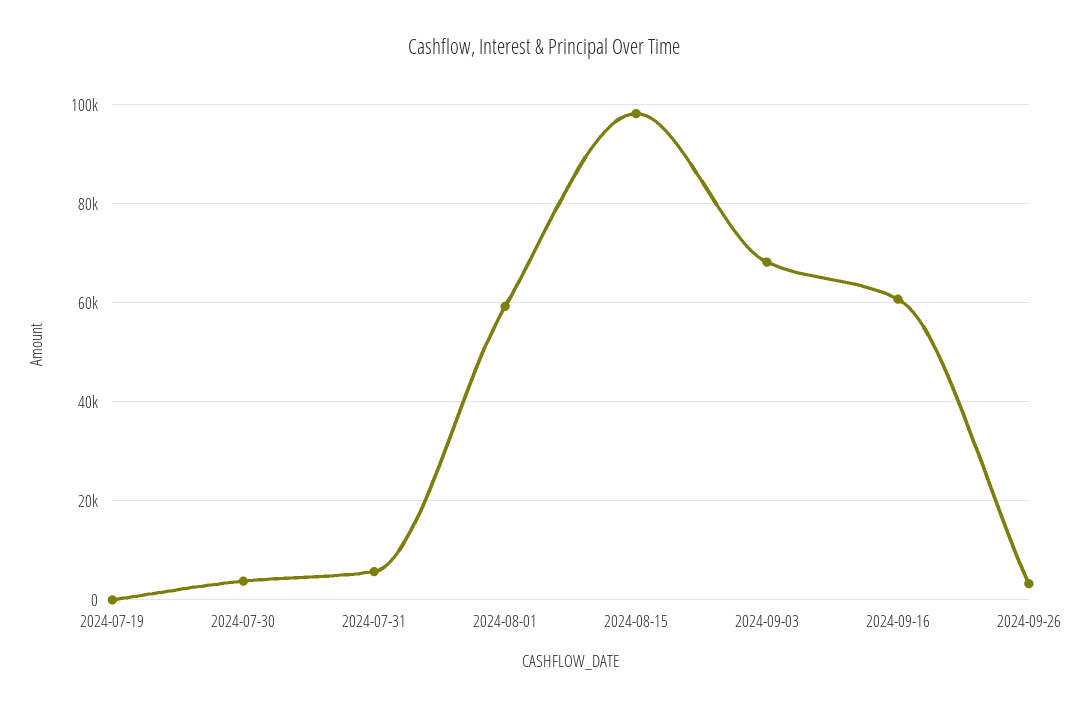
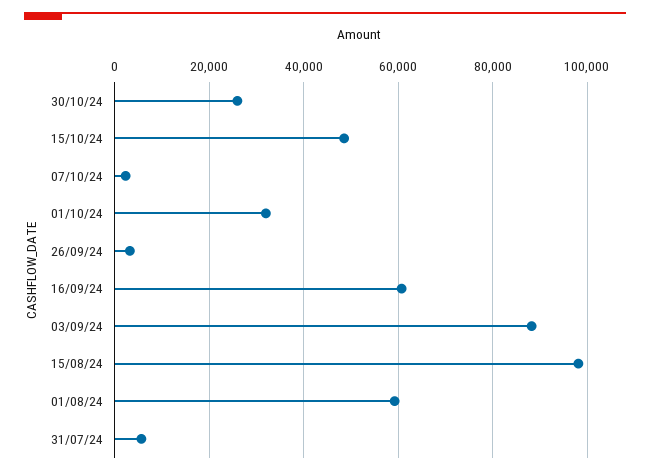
2024-07-19: 0 -> none
2024-07-30: 4000 -> none
2024-09-03: 68000 -> 88000
30/10/24: none -> 26000
15/10/24: none -> 48000
07/10/24: none -> 2000
01/10/24: none -> 32000

